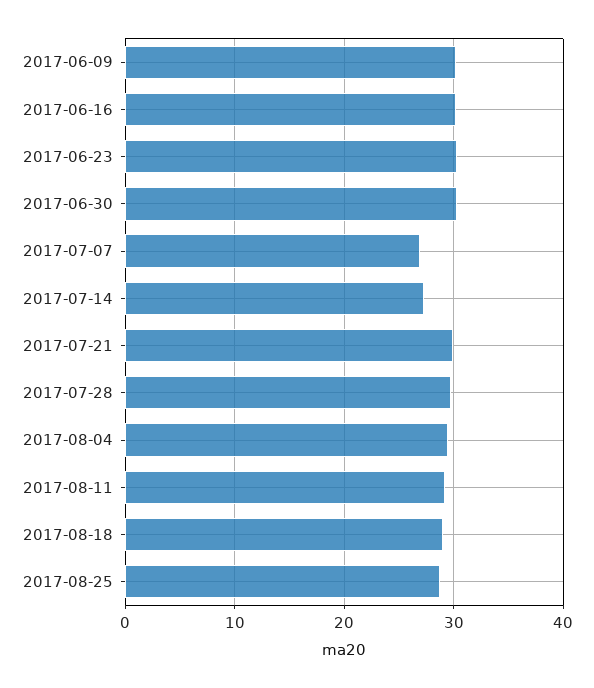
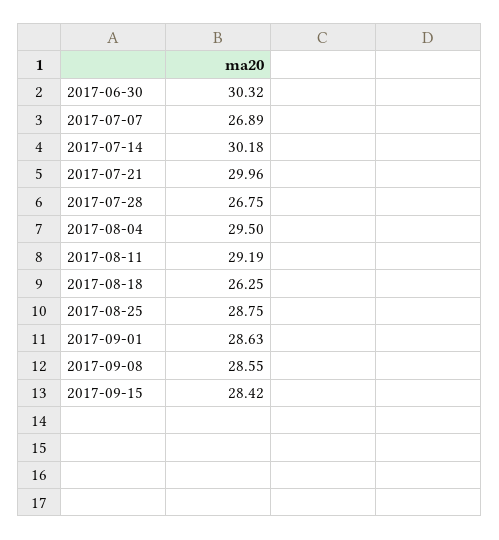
2017-06-09: 30 -> none
2017-06-16: 30 -> none
2017-06-23: 30 -> none
2017-07-14: 27 -> 30.18
2017-07-28: 30 -> 26.75
2017-08-18: 29 -> 26.25
2017-09-01: none -> 28.63
2017-09-08: none -> 28.55
2017-09-15: none -> 28.42

